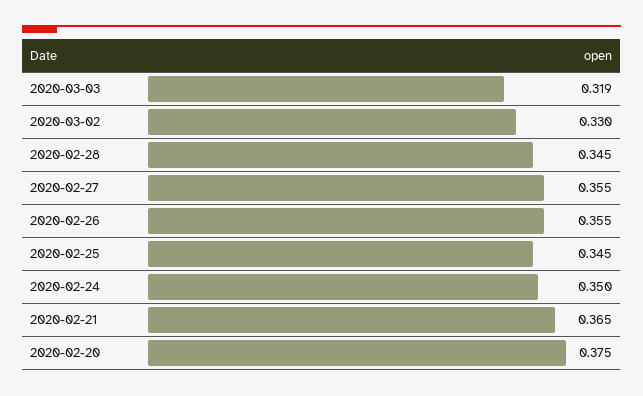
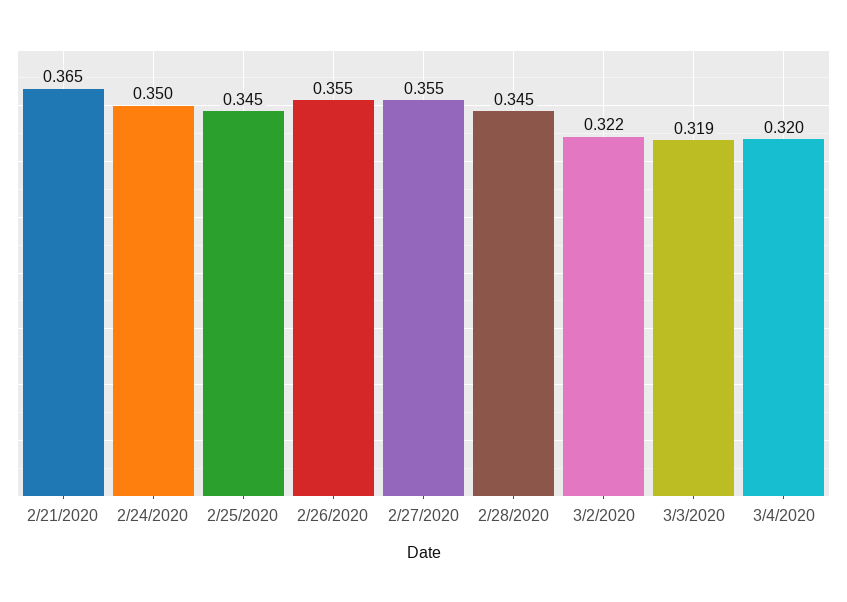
2020-03-02: 0.33 -> 0.322
2020-02-20: 0.375 -> none
3/4/2020: none -> 0.32

